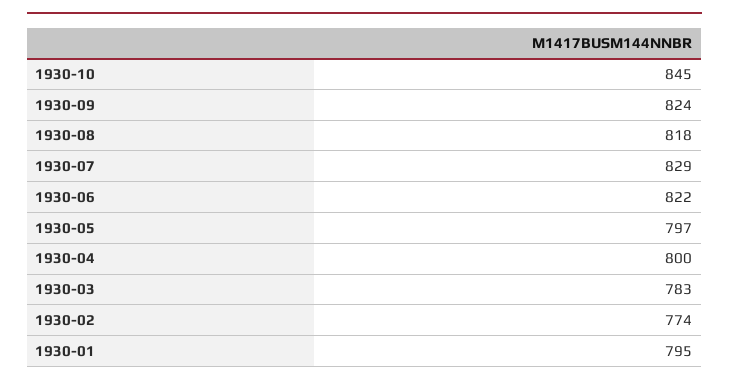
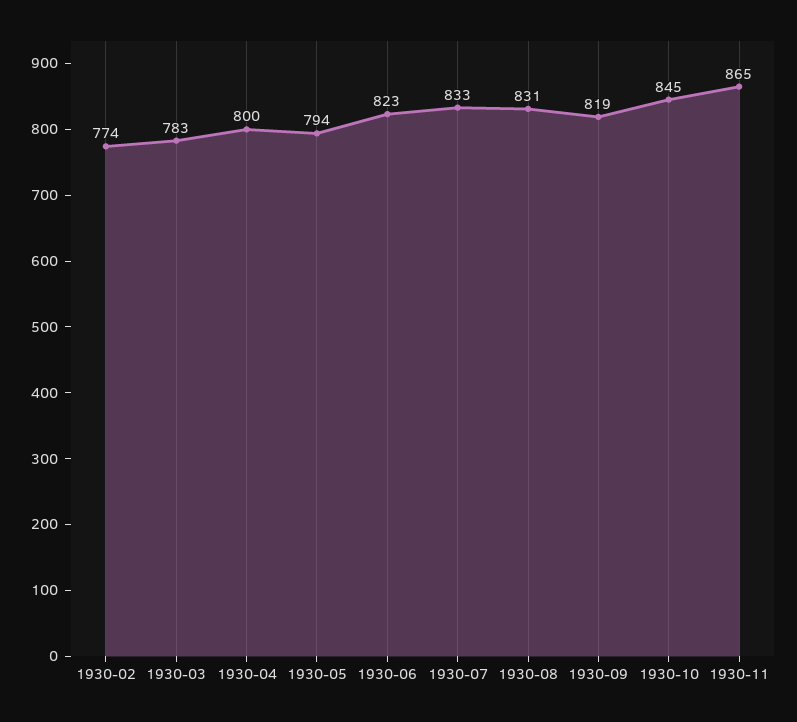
1930-09: 824 -> 819
1930-08: 818 -> 831
1930-07: 829 -> 833
1930-06: 822 -> 823
1930-05: 797 -> 794
1930-01: 795 -> none
1930-11: none -> 865

